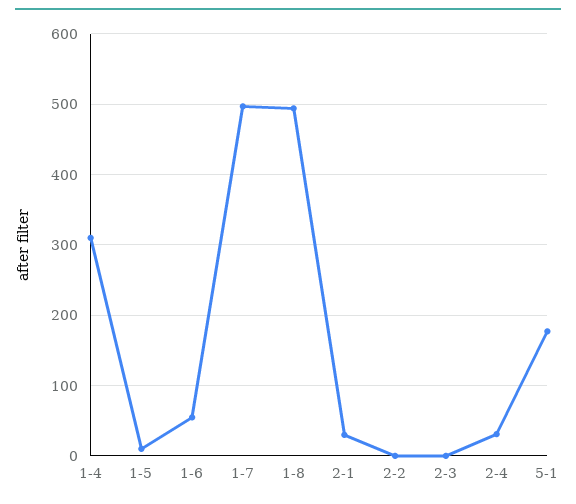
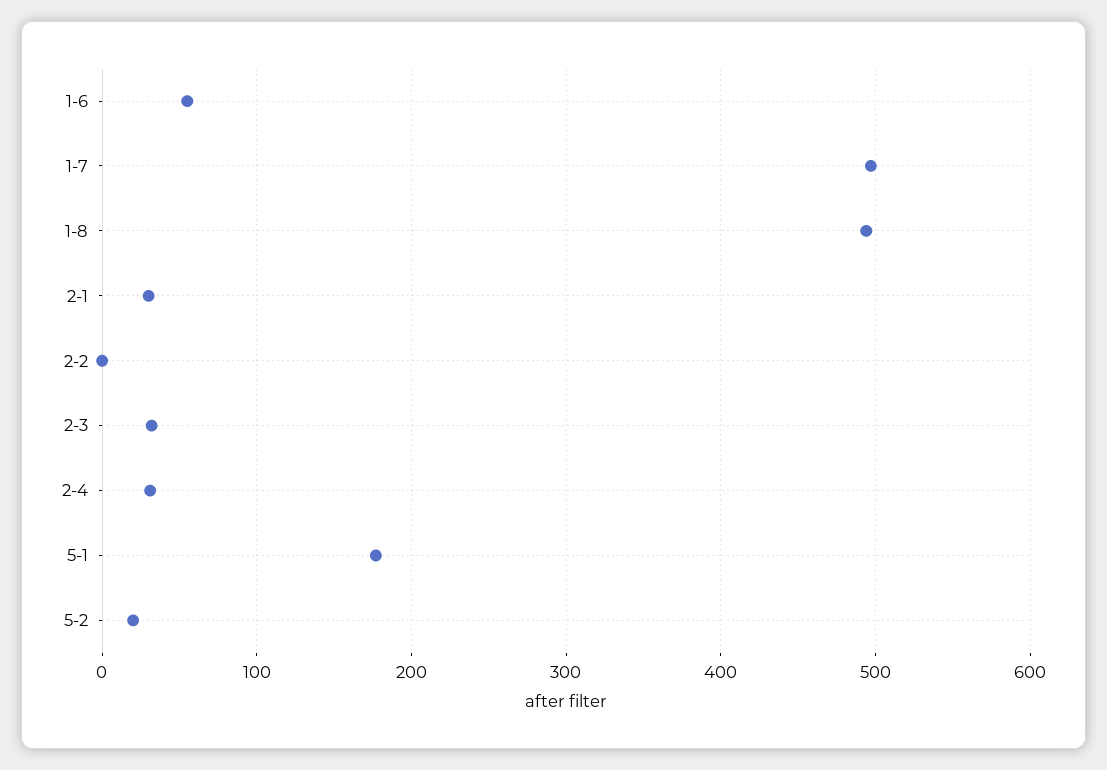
1-4: 310 -> none
1-5: 10 -> none
2-3: 0 -> 30
5-2: none -> 20

